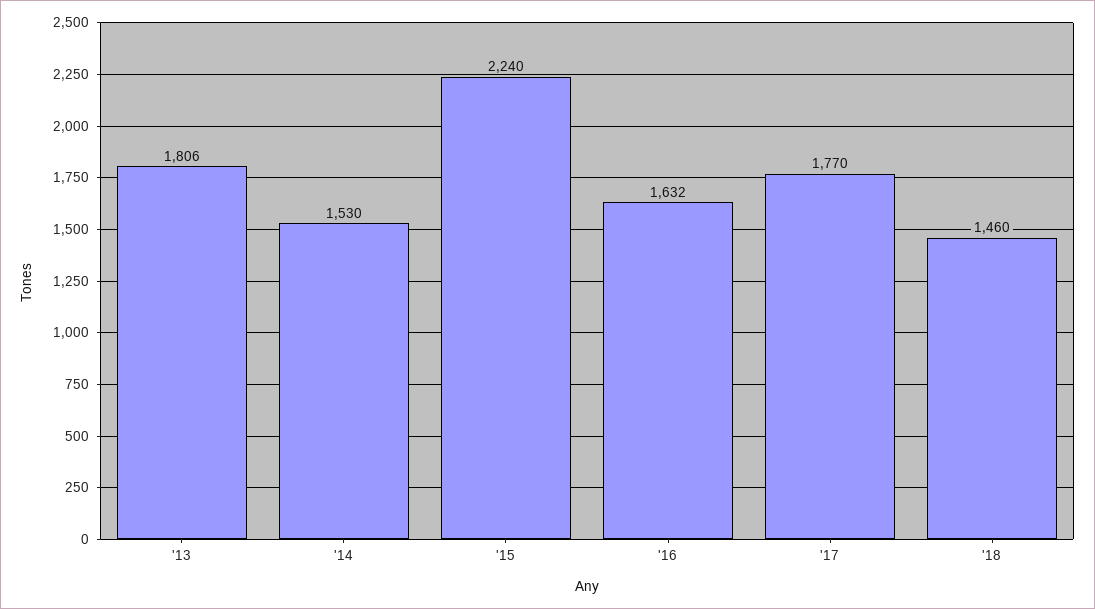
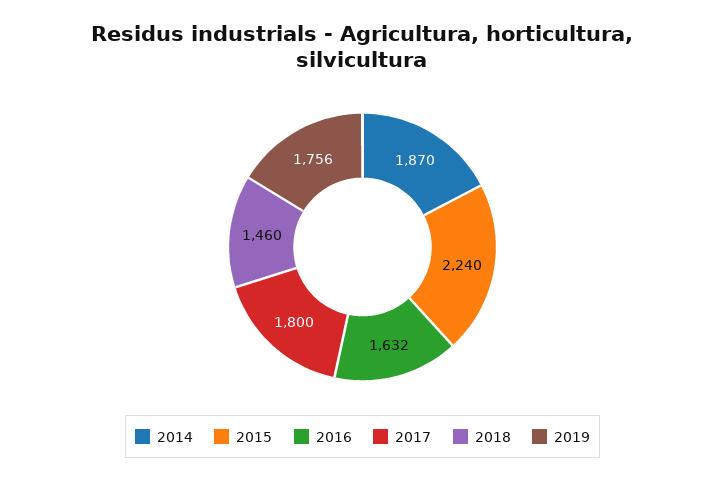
'13: 1806 -> none
'14: 1530 -> 1870
'17: 1770 -> 1800
2019: none -> 1756

